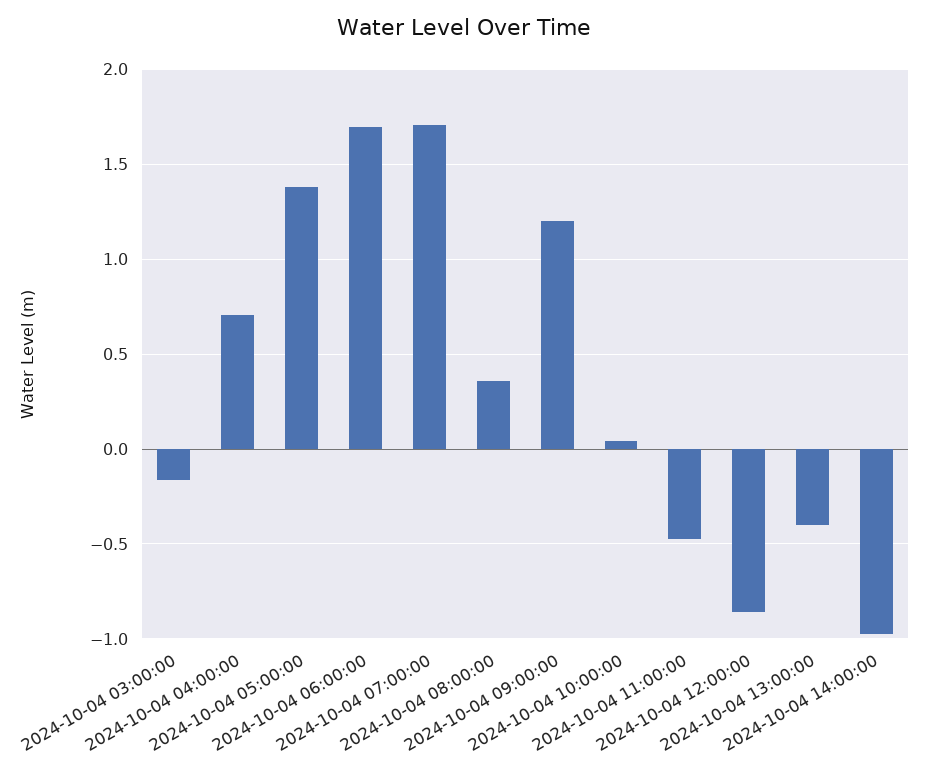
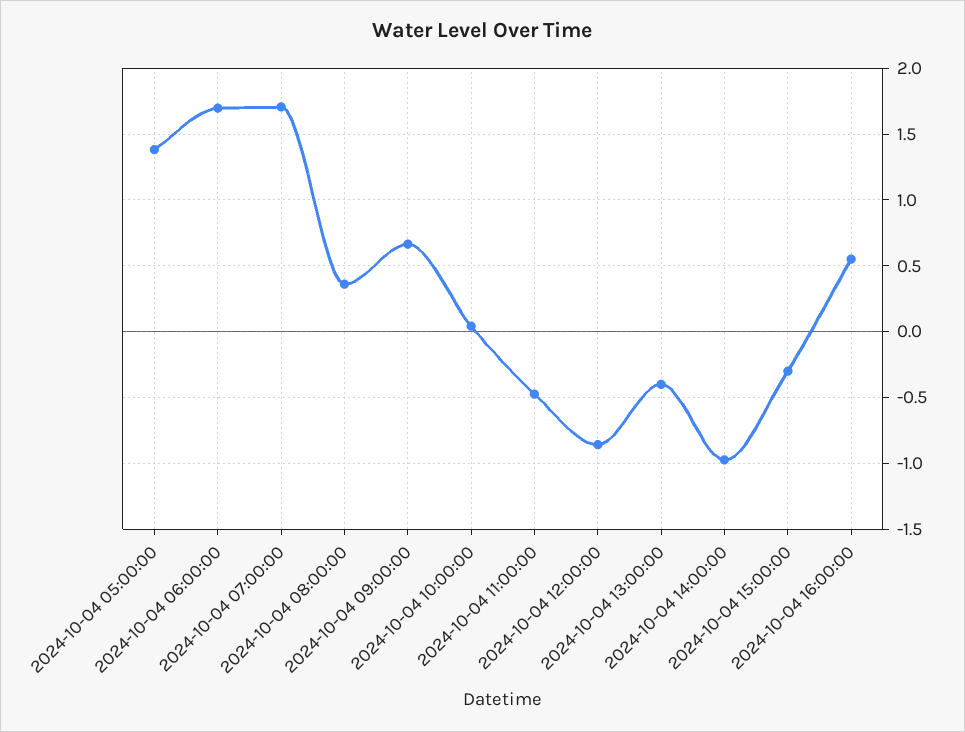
2024-10-04 03:00:00: -0.15 -> none
2024-10-04 04:00:00: 0.7 -> none
2024-10-04 09:00:00: 1.2 -> 0.65
2024-10-04 15:00:00: none -> -0.3
2024-10-04 16:00:00: none -> 0.55

